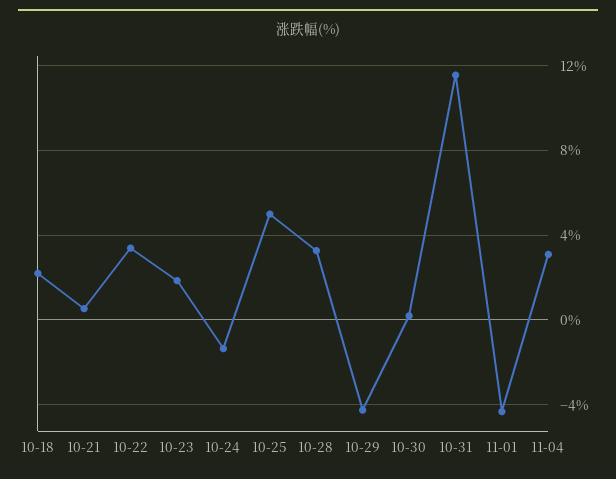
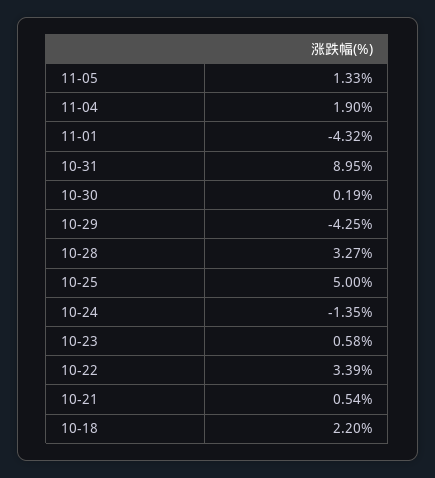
10-23: 2 -> 0.58
10-31: 11.5 -> 8.95
11-04: 3 -> 1.9
11-05: none -> 1.33

